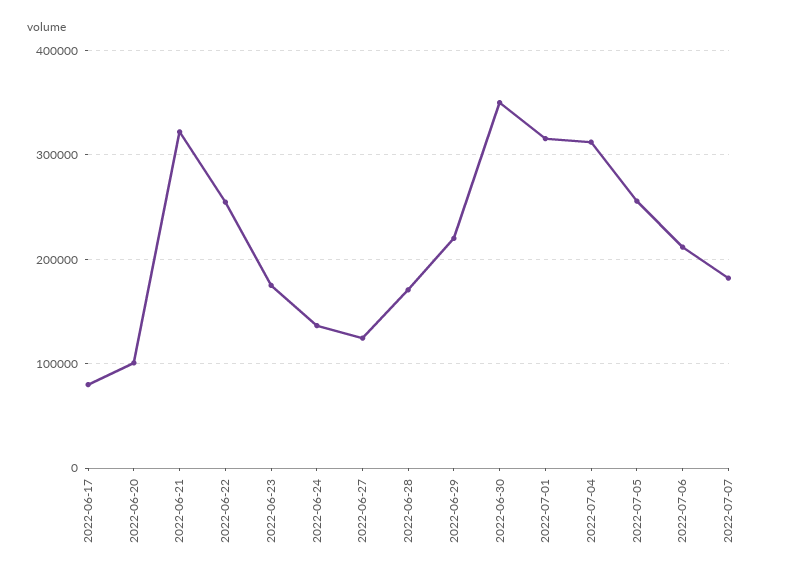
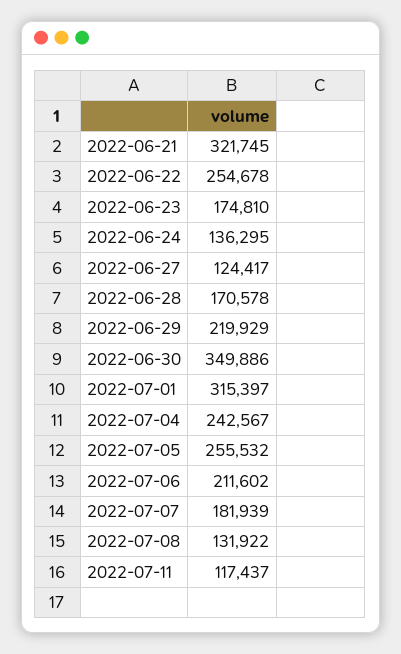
2022-06-17: 80000 -> none
2022-06-20: 100000 -> none
2022-07-04: 310000 -> 242567
2022-07-08: none -> 131922
2022-07-11: none -> 117437

